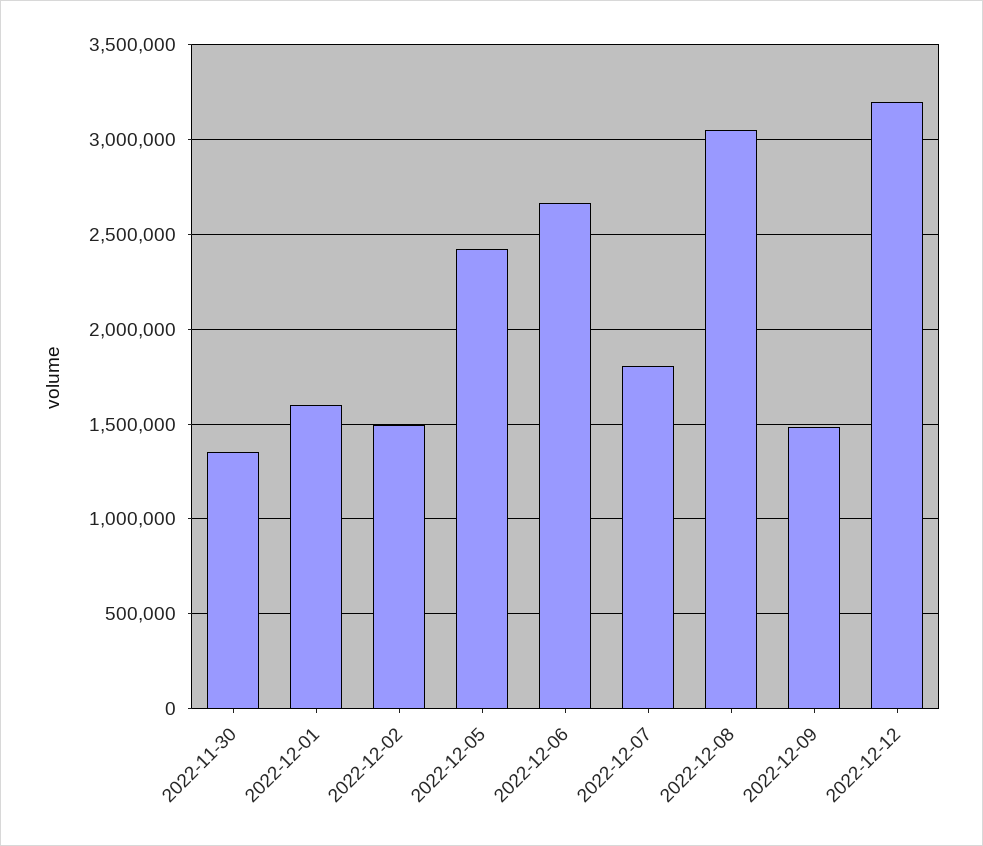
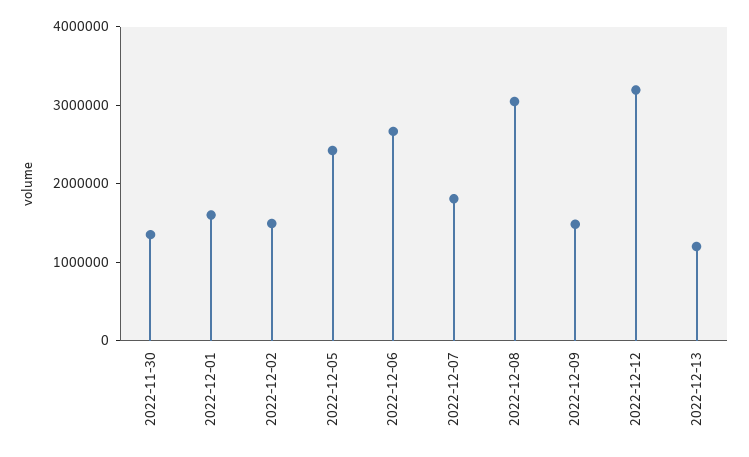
2022-12-13: none -> 1200000

